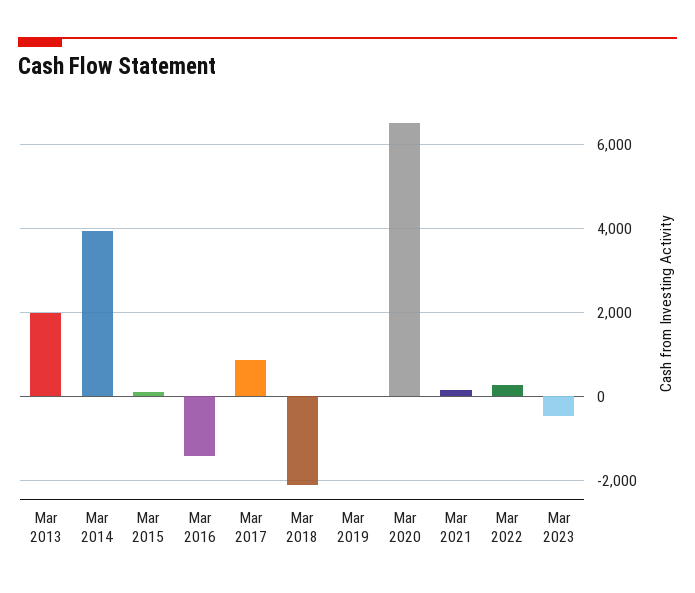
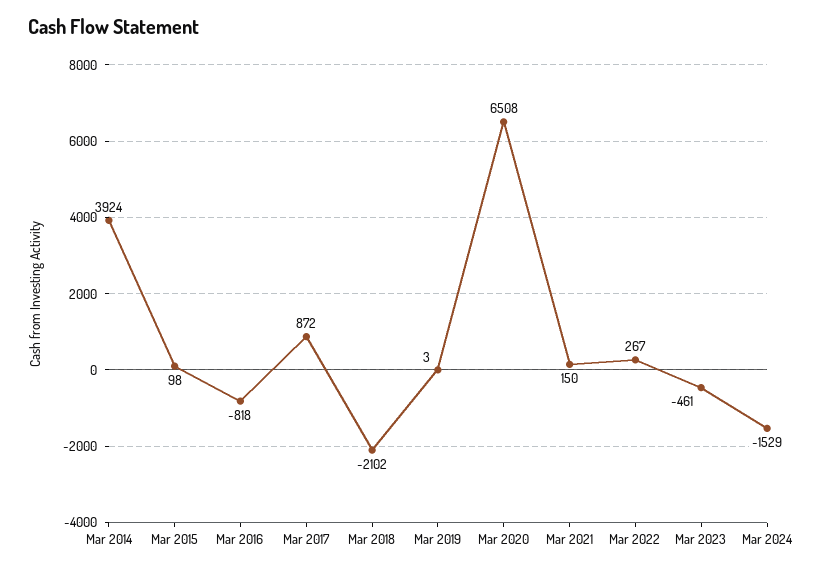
Mar 2013: 2000 -> none
Mar 2016: -1400 -> -818
Mar 2024: none -> -1529

